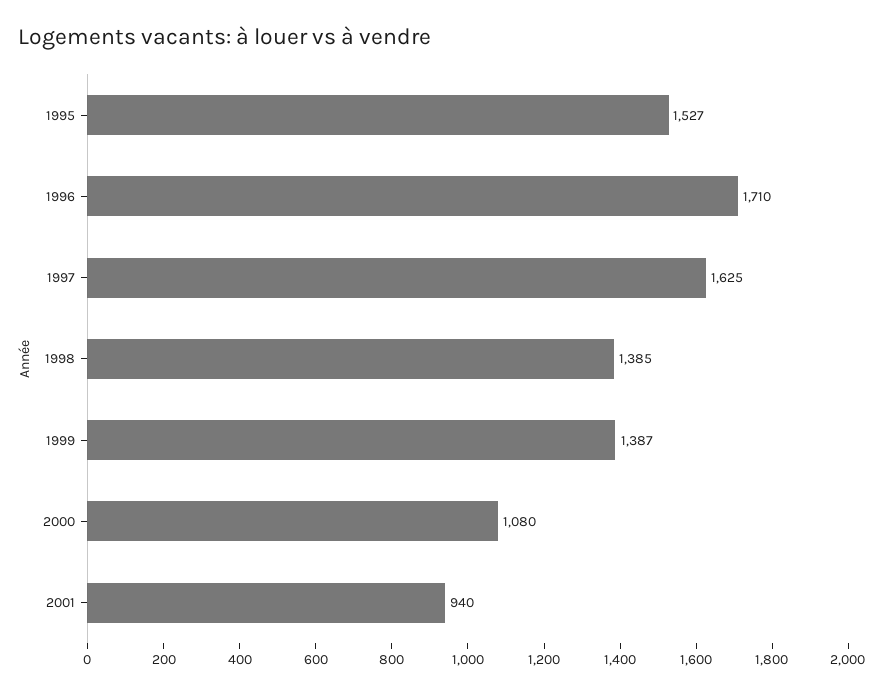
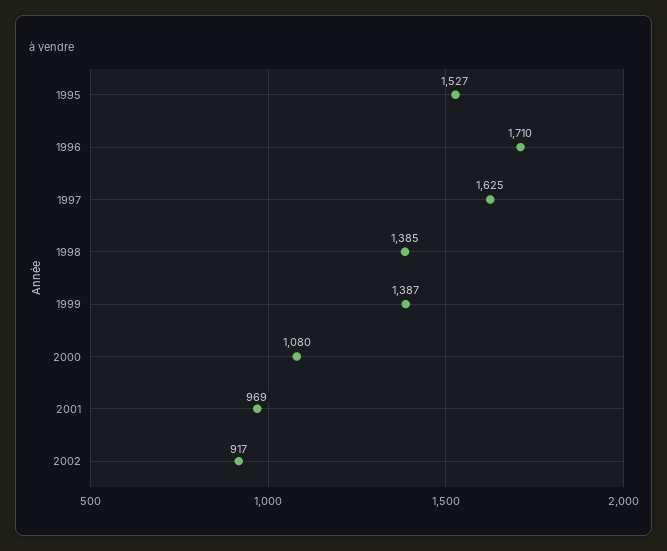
2001: 940 -> 969
2002: none -> 917

